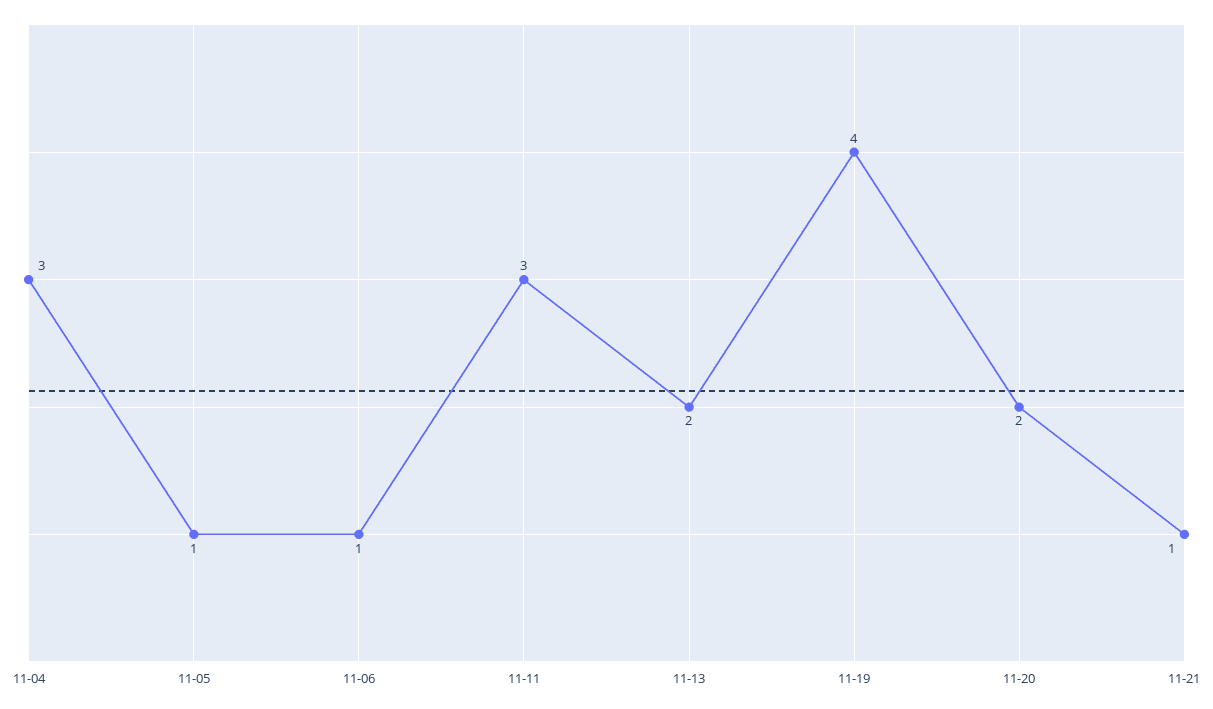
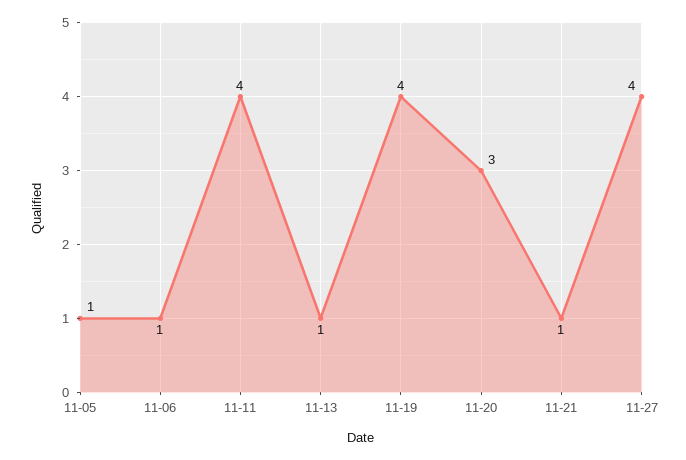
11-04: 3 -> none
11-11: 3 -> 4
11-13: 2 -> 1
11-20: 2 -> 3
11-27: none -> 4

